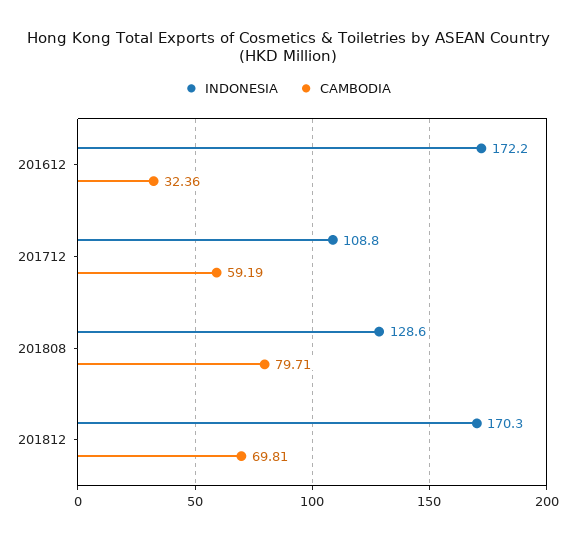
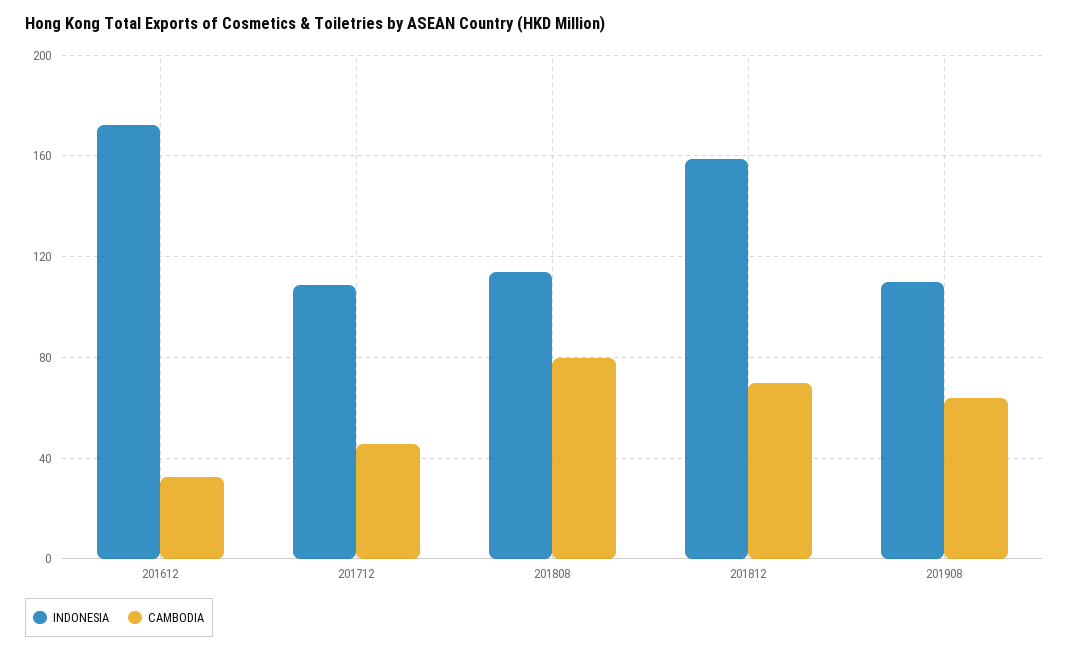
CAMBODIA, 201712: 59.19 -> 45
INDONESIA, 201808: 128.6 -> 115
INDONESIA, 201812: 170.3 -> 160
INDONESIA, 201908: none -> 110
CAMBODIA, 201908: none -> 65

